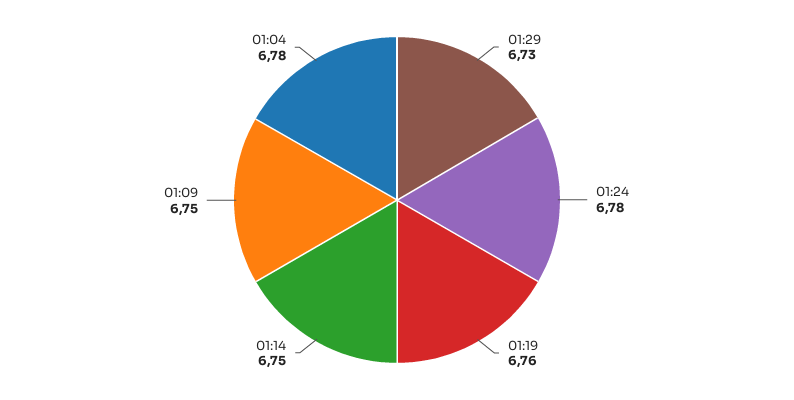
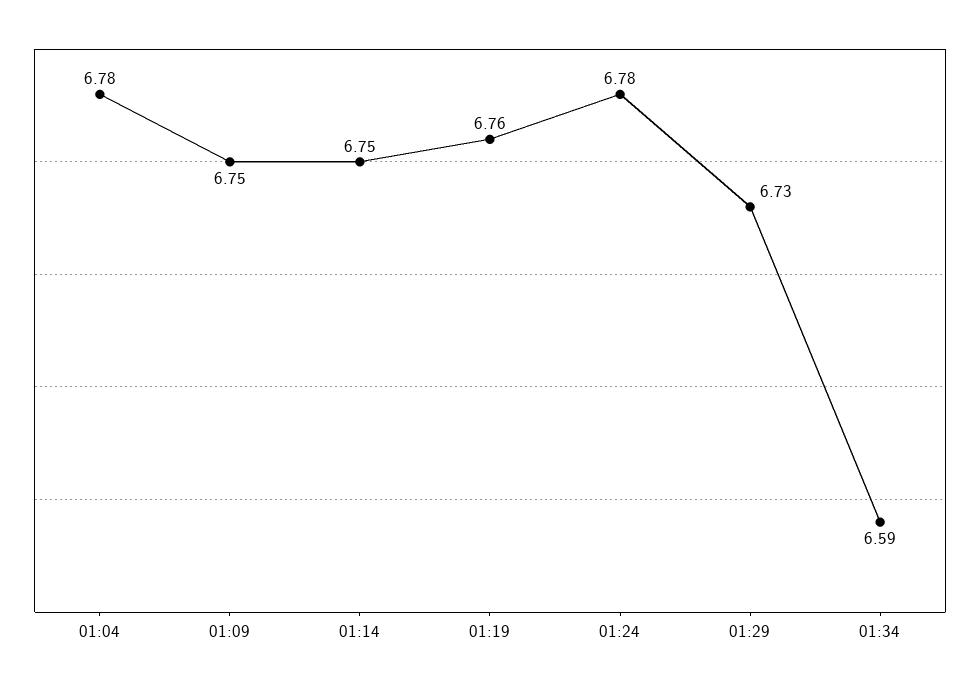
01:34: none -> 6.59

